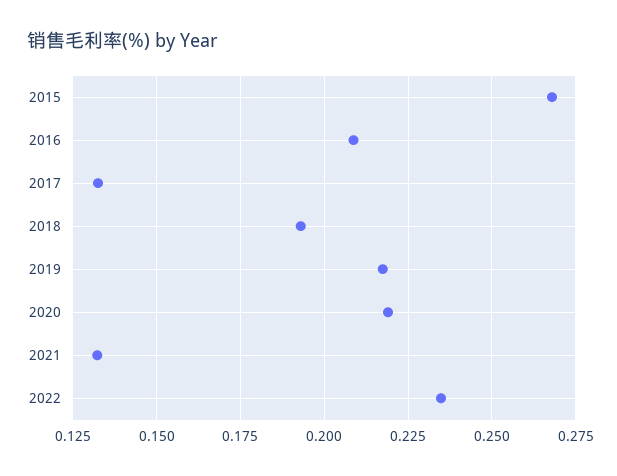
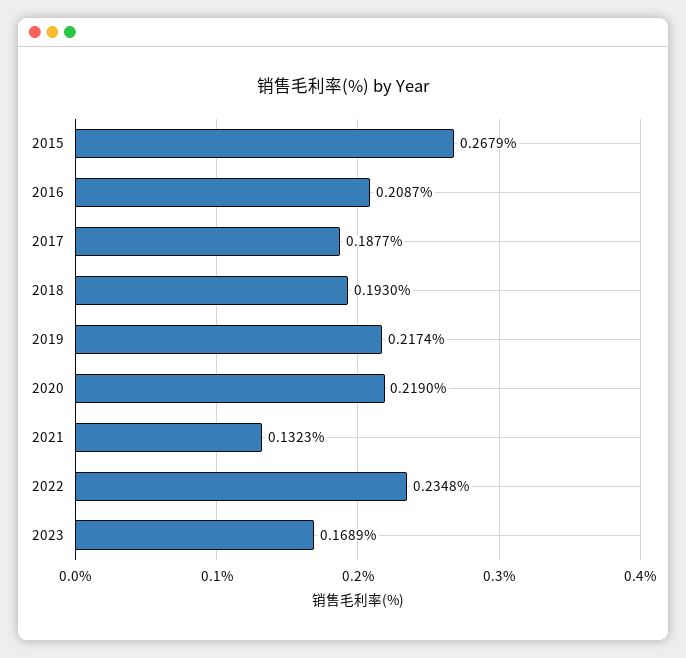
2017: 0.1325 -> 0.1877
2023: none -> 0.1689

